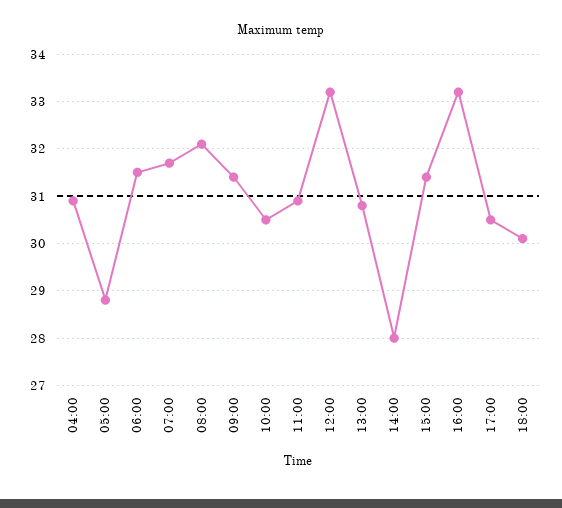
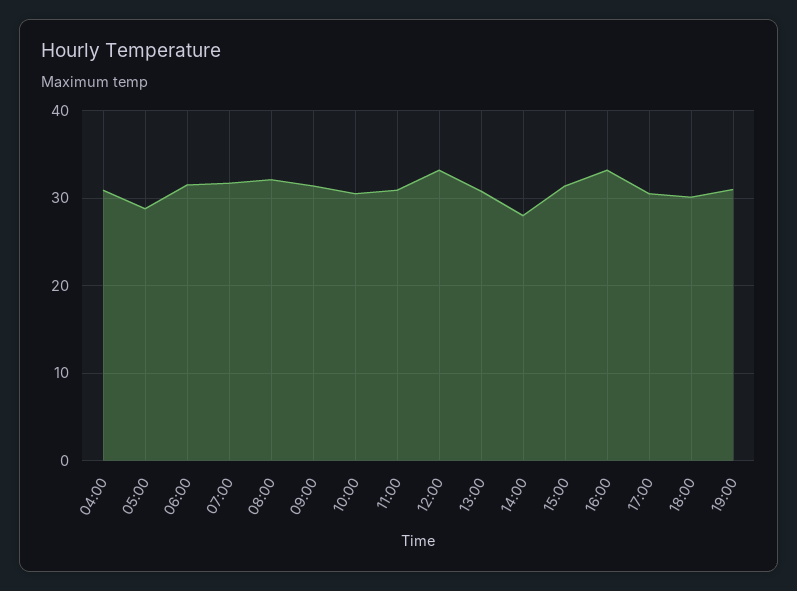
19:00: none -> 31

